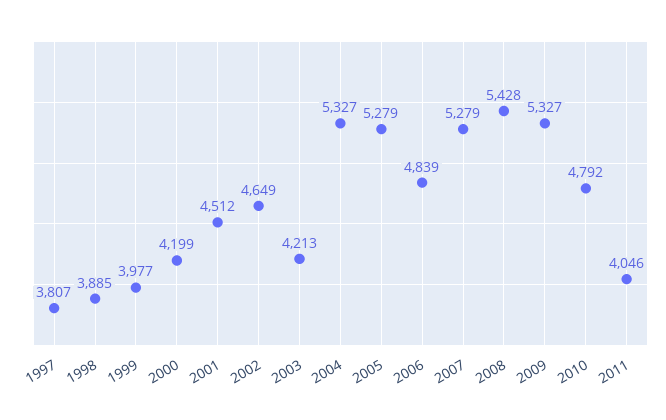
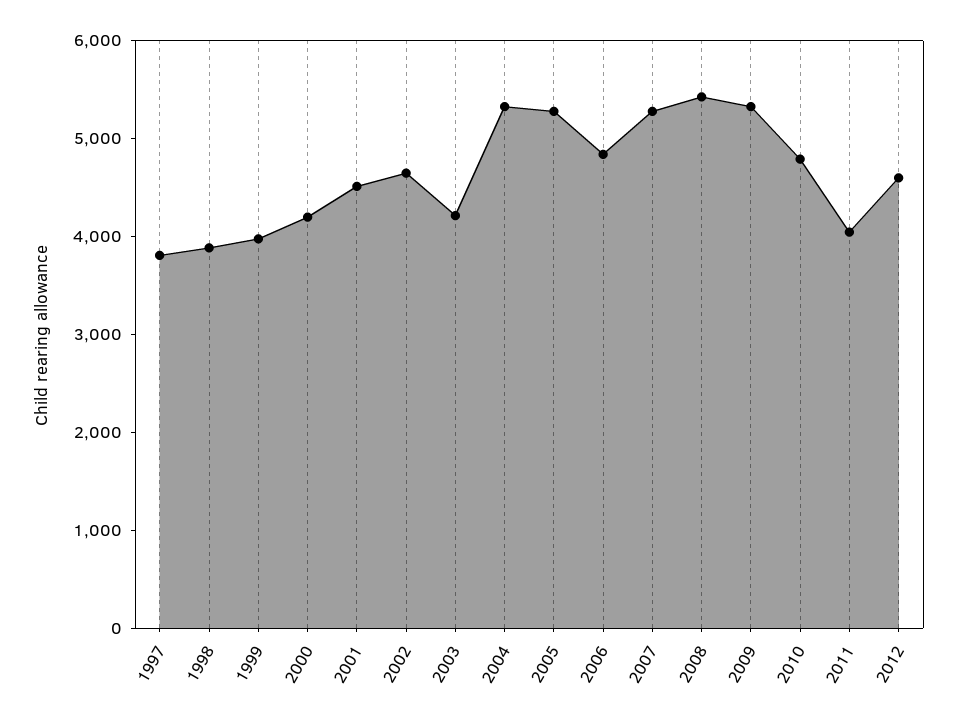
2012: none -> 4600

